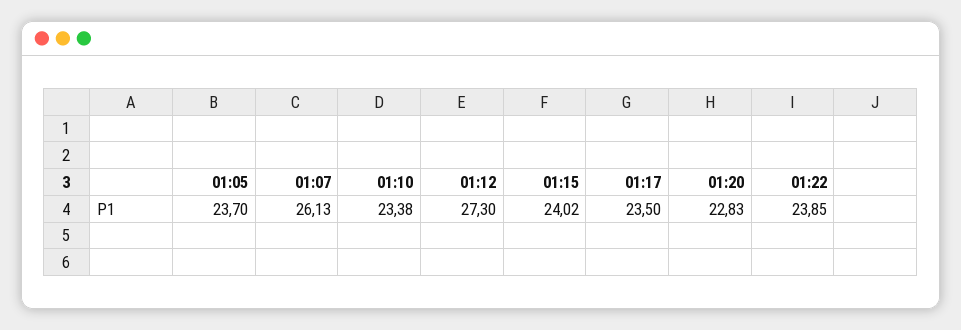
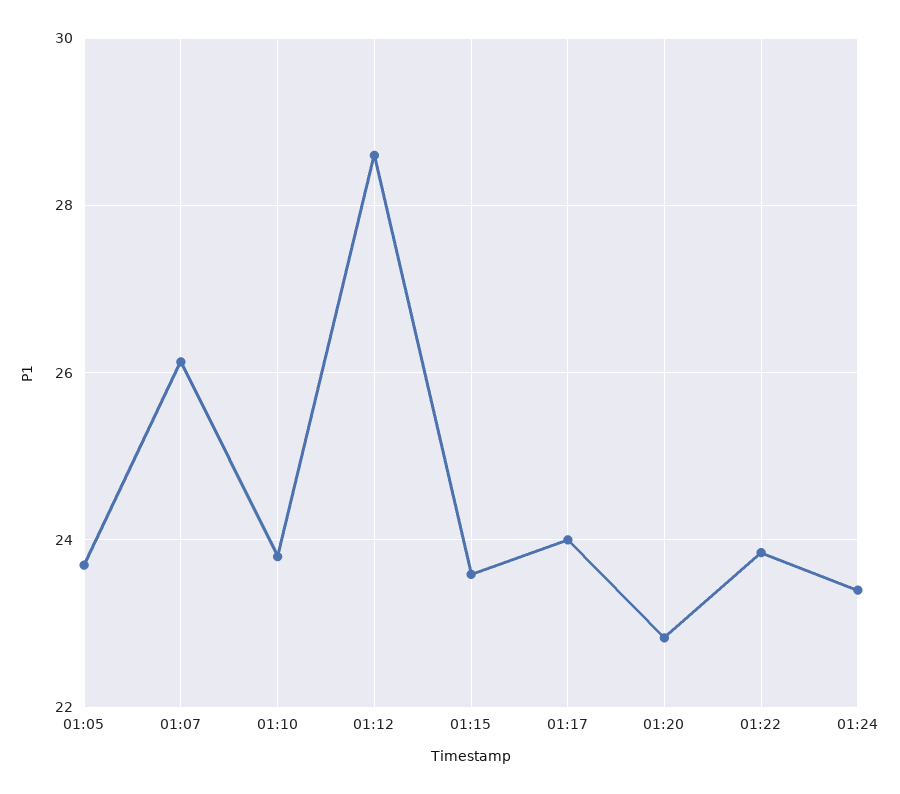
01:10: 23.38 -> 23.8
01:12: 27.3 -> 28.6
01:15: 24.02 -> 23.6
01:17: 23.5 -> 24
01:24: none -> 23.4

